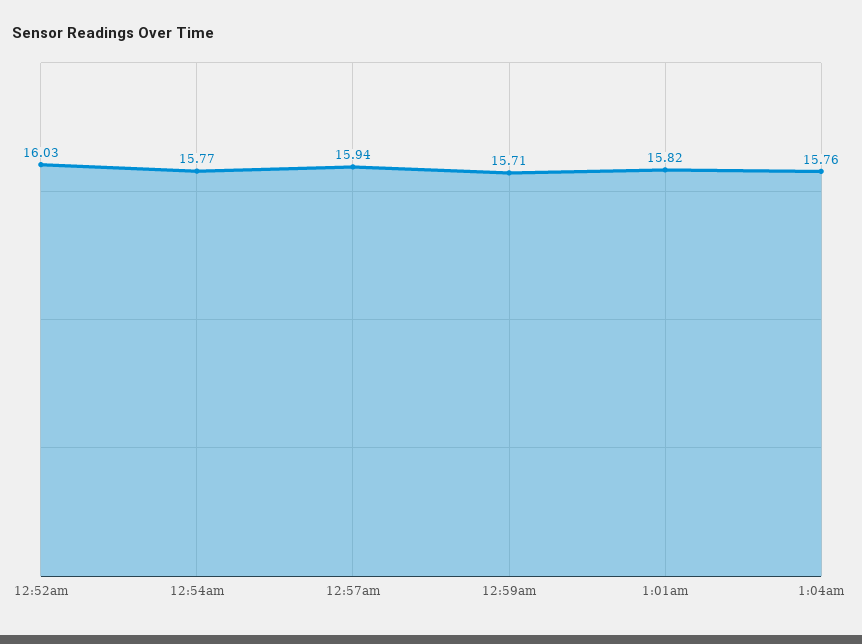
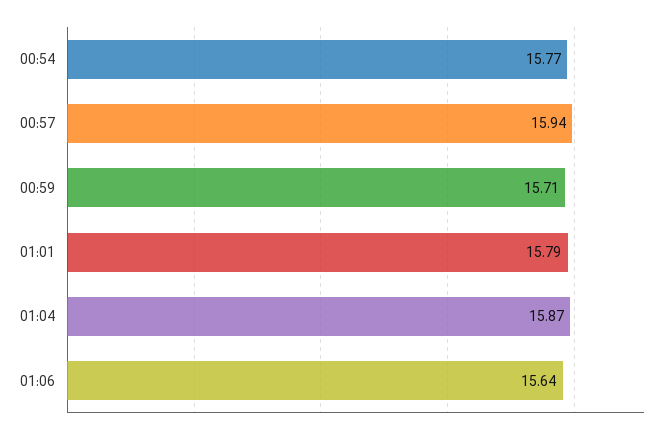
12:52am: 16.03 -> none
1:01am: 15.82 -> 15.79
1:04am: 15.76 -> 15.87
01:06: none -> 15.64

